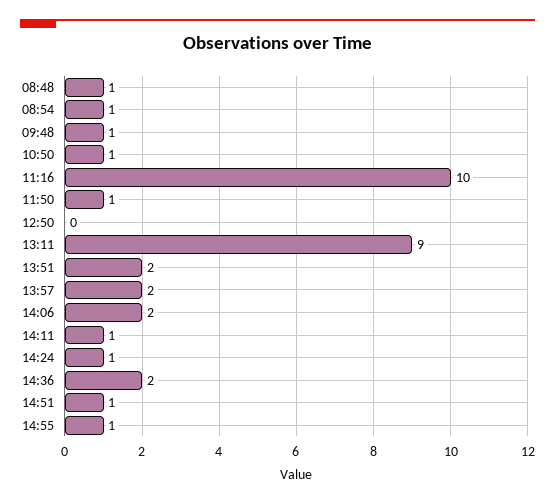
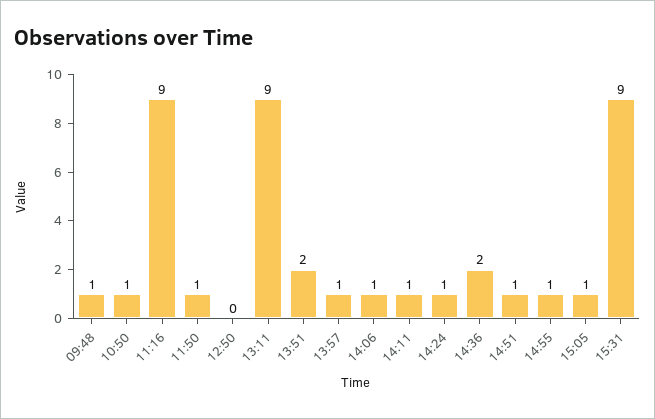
08:48: 1 -> none
08:54: 1 -> none
11:16: 10 -> 9
13:57: 2 -> 1
14:06: 2 -> 1
15:05: none -> 1
15:31: none -> 9

